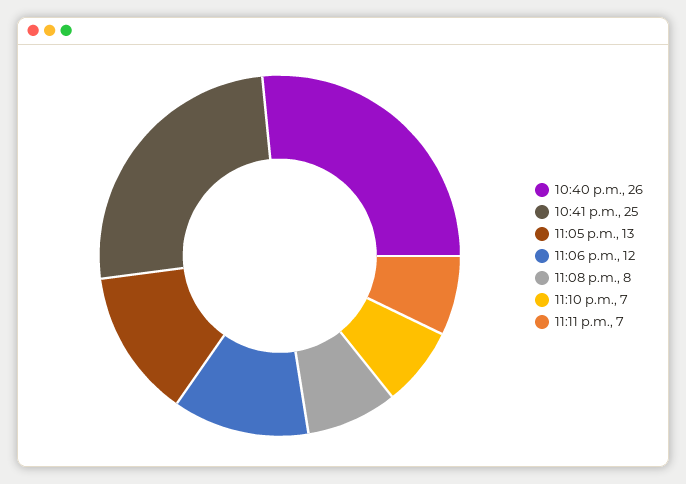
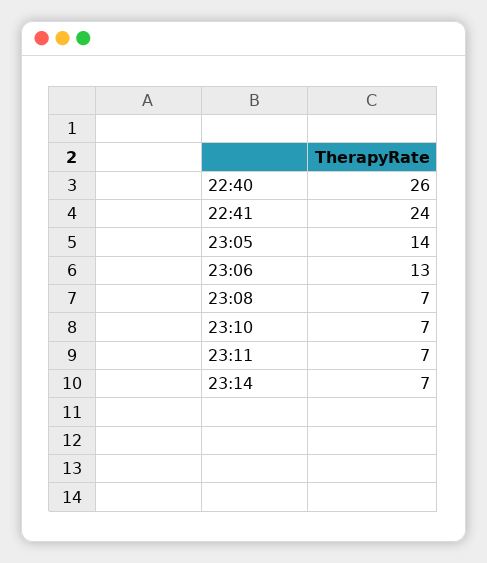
10:41 p.m.: 25 -> 24
11:05 p.m.: 13 -> 14
11:06 p.m.: 12 -> 13
11:08 p.m.: 8 -> 7
23:14: none -> 7

